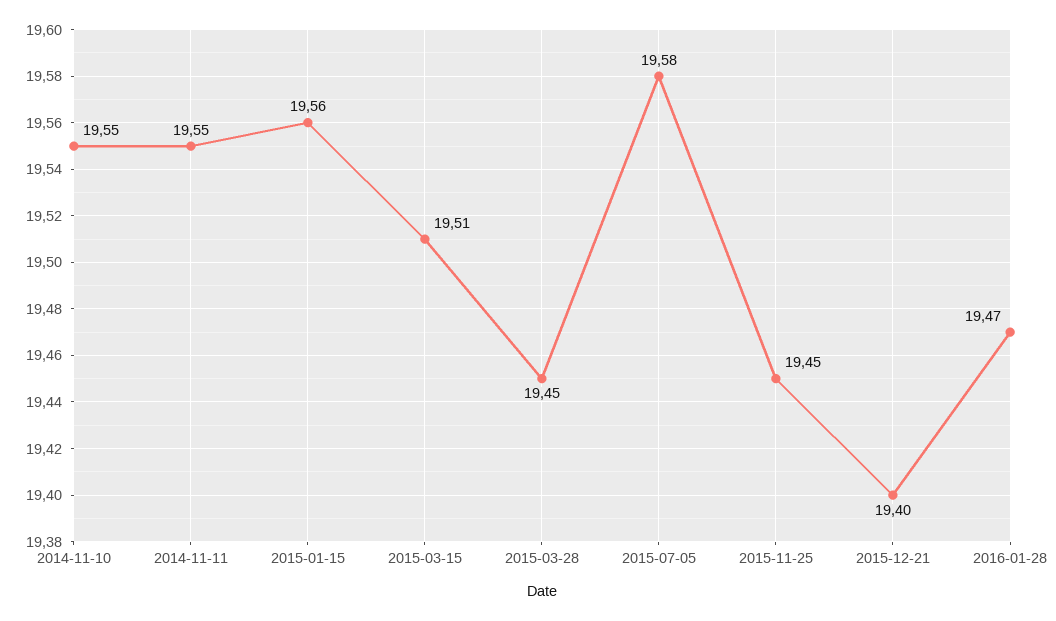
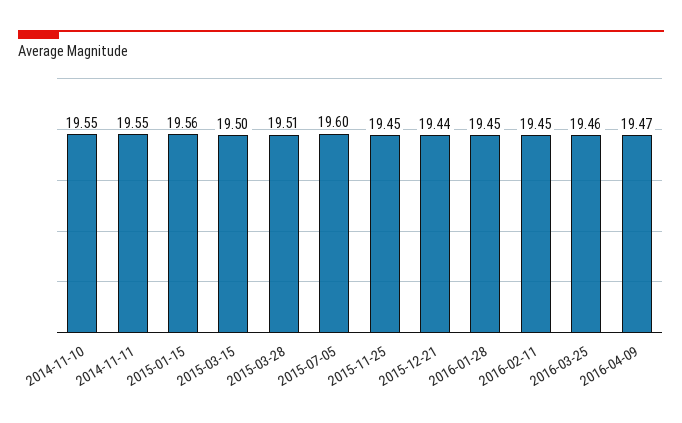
2015-03-15: 19.51 -> 19.5
2015-03-28: 19.45 -> 19.51
2015-07-05: 19.58 -> 19.6
2015-12-21: 19.4 -> 19.44
2016-01-28: 19.47 -> 19.45
2016-02-11: none -> 19.45
2016-03-25: none -> 19.46
2016-04-09: none -> 19.47

